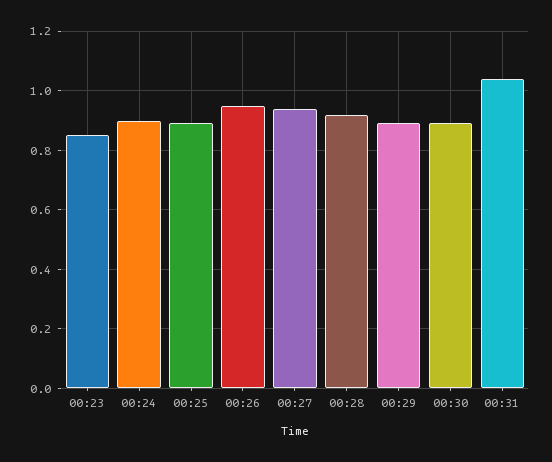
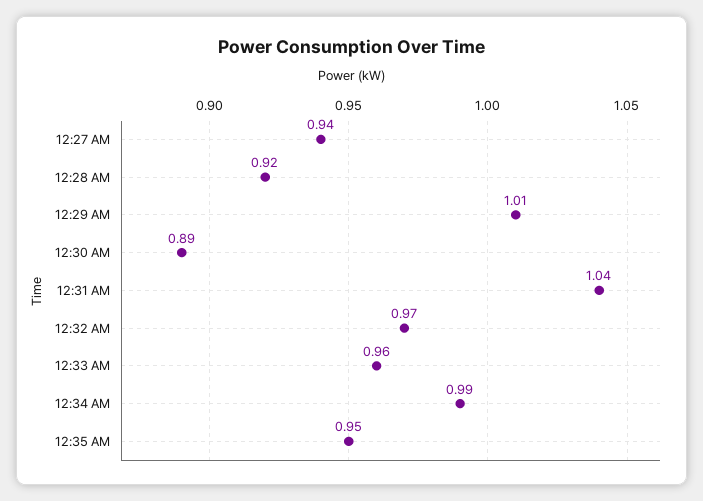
00:23: 0.85 -> none
00:24: 0.9 -> none
00:25: 0.9 -> none
00:26: 0.95 -> none
00:29: 0.9 -> 1.01
12:32 AM: none -> 0.97
12:33 AM: none -> 0.96
12:34 AM: none -> 0.99
12:35 AM: none -> 0.95

